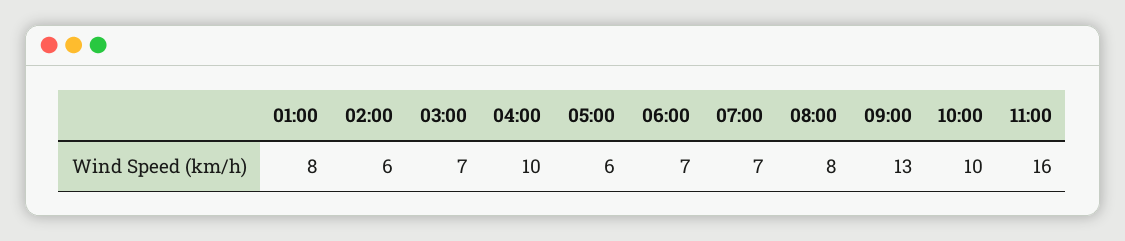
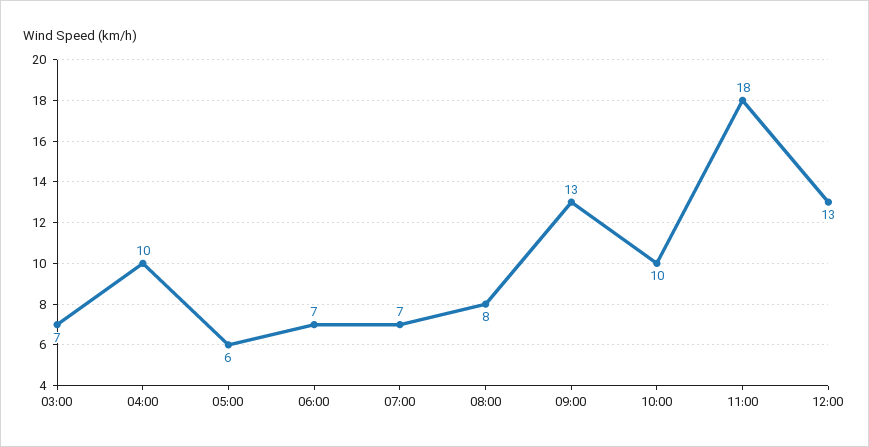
01:00: 8 -> none
02:00: 6 -> none
11:00: 16 -> 18
12:00: none -> 13

